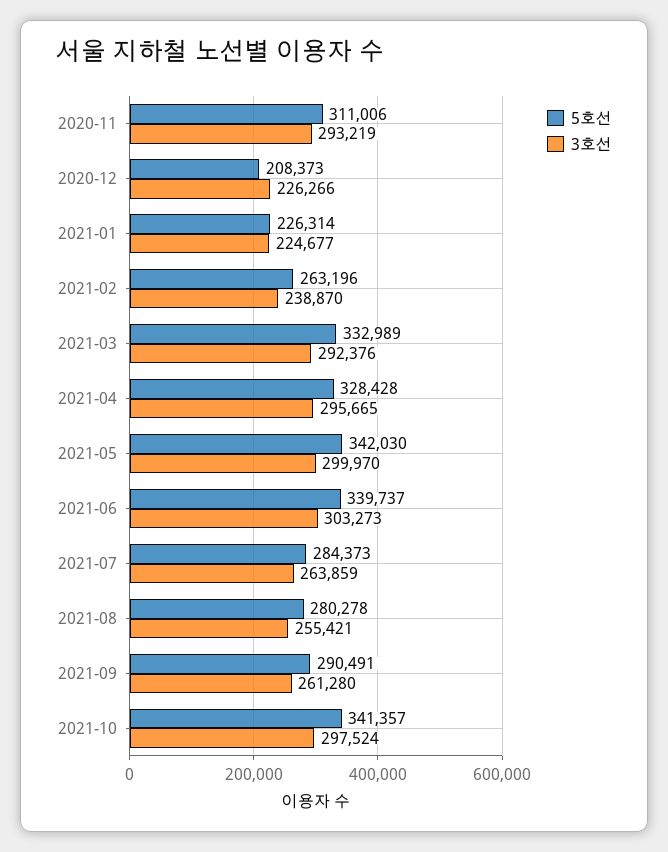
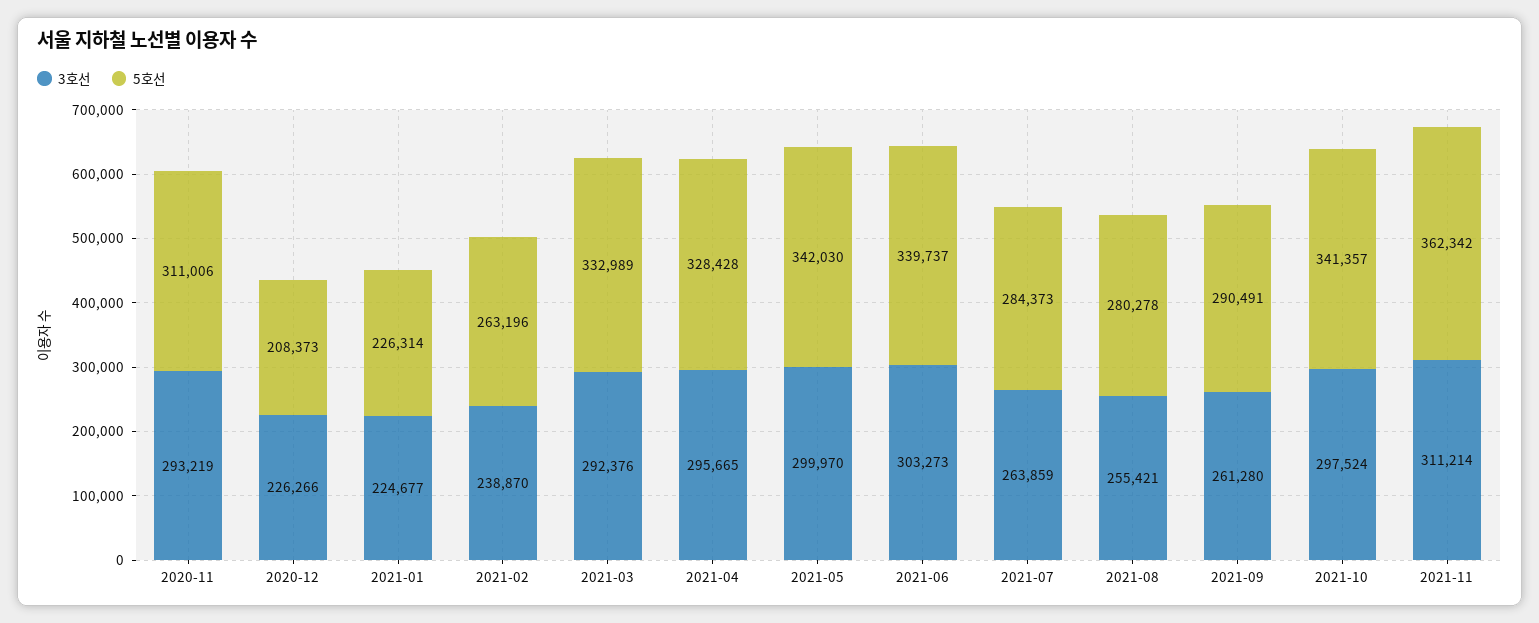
3호선, 2021-11: none -> 311214
5호선, 2021-11: none -> 362342

